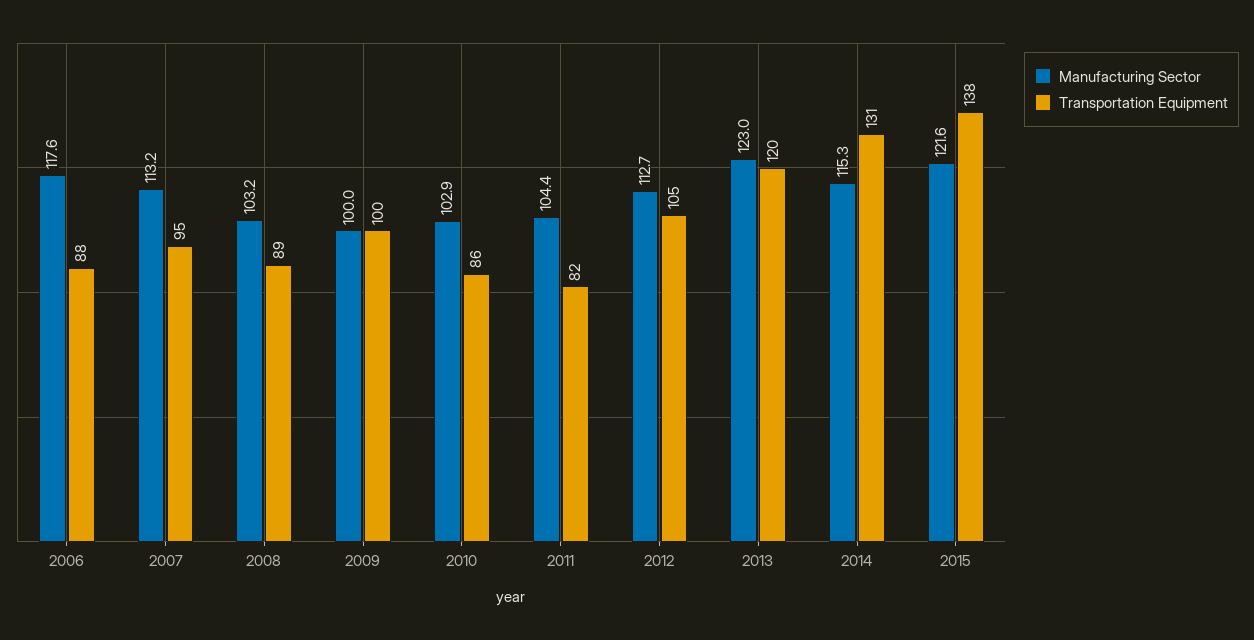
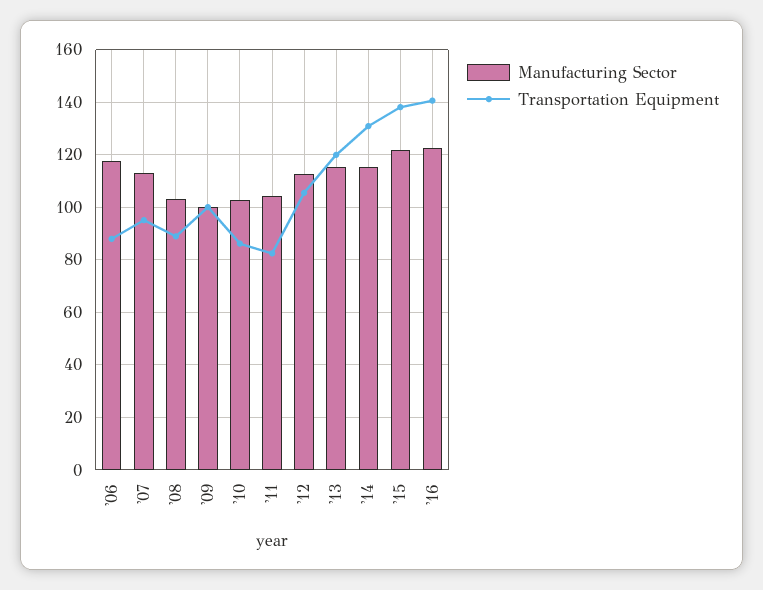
Manufacturing Sector, 2013: 123 -> 115
Manufacturing Sector, '16: none -> 122.5
Transportation Equipment, '16: none -> 140

